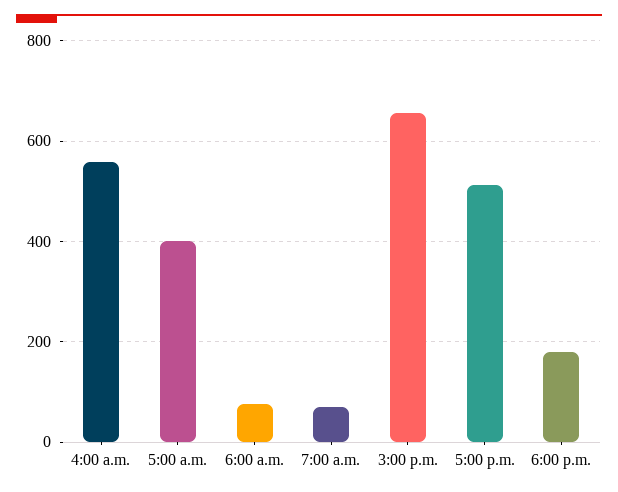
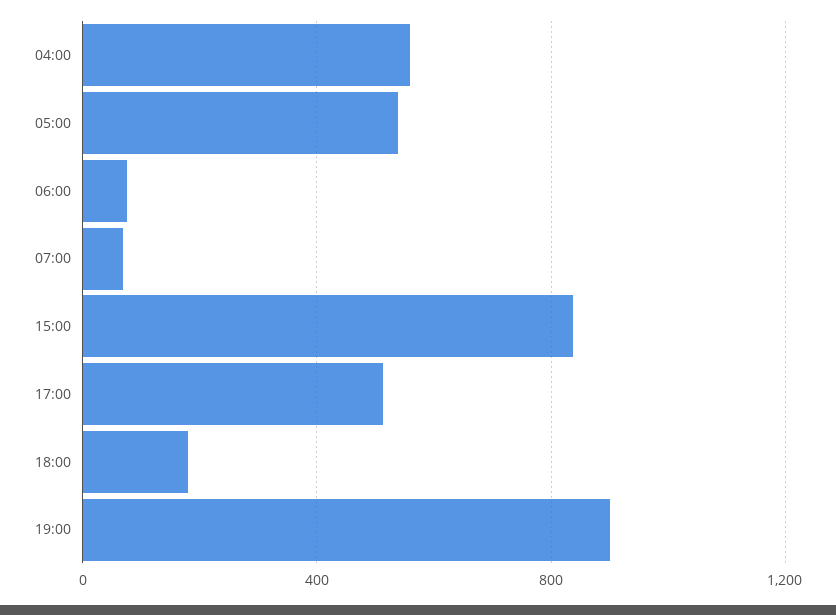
5:00 a.m.: 400 -> 550
3:00 p.m.: 660 -> 850
19:00: none -> 900

